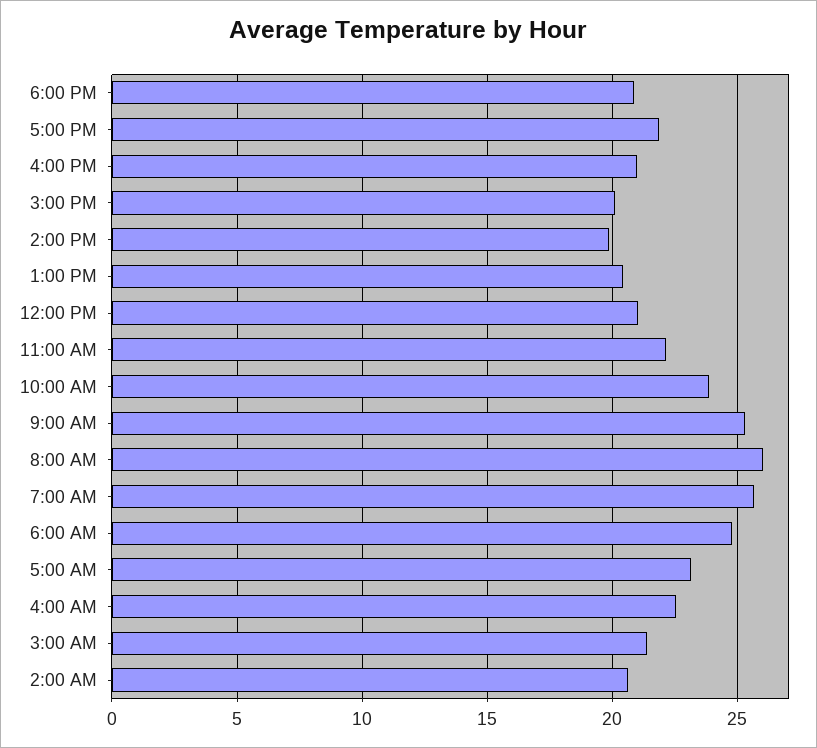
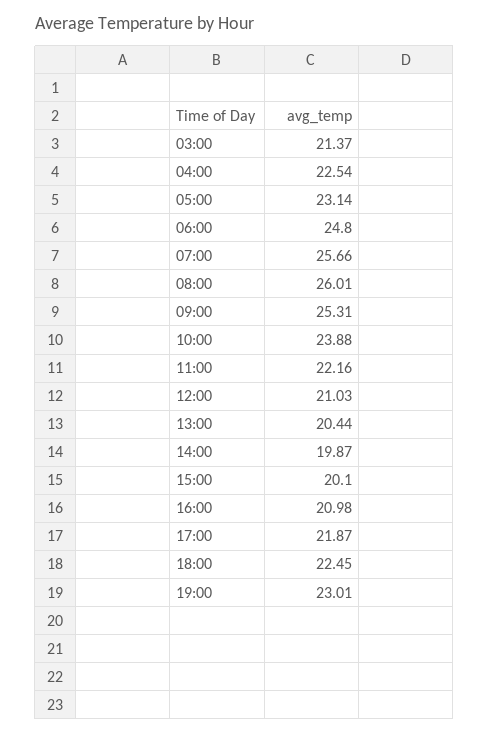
6:00 PM: 21 -> 22.45
2:00 AM: 20.5 -> none
19:00: none -> 23.01

